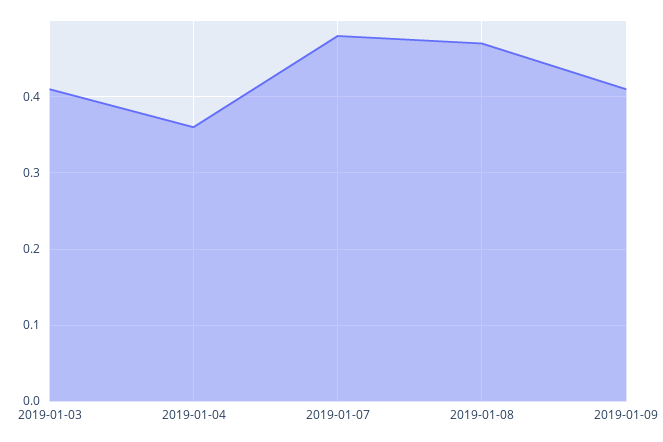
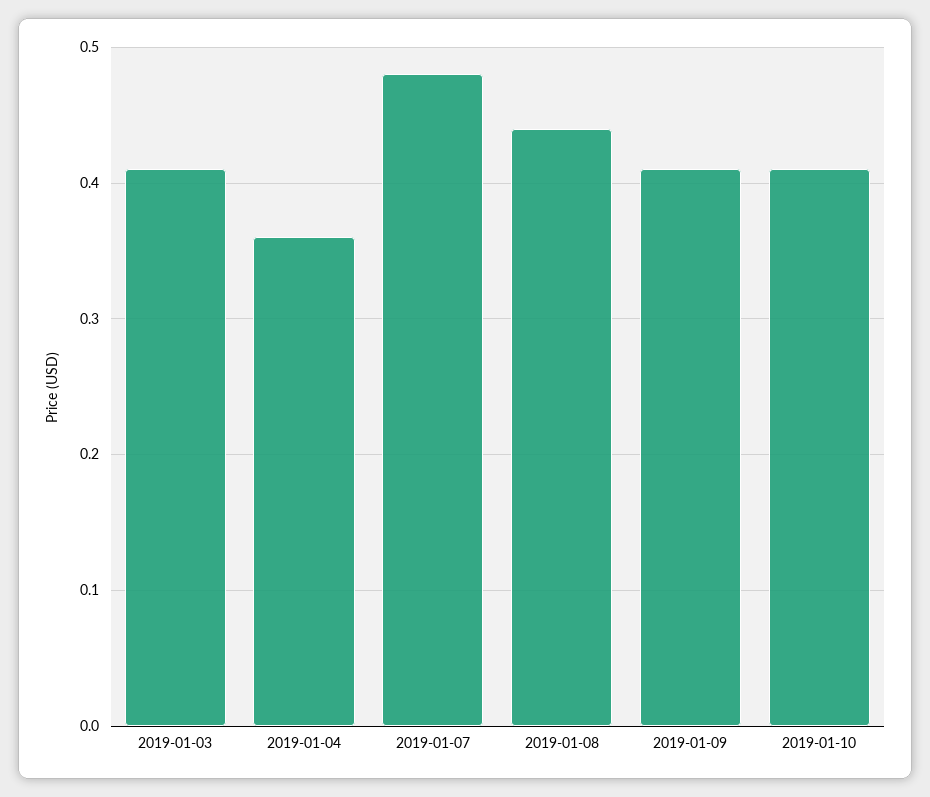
2019-01-08: 0.47 -> 0.44
2019-01-10: none -> 0.41

